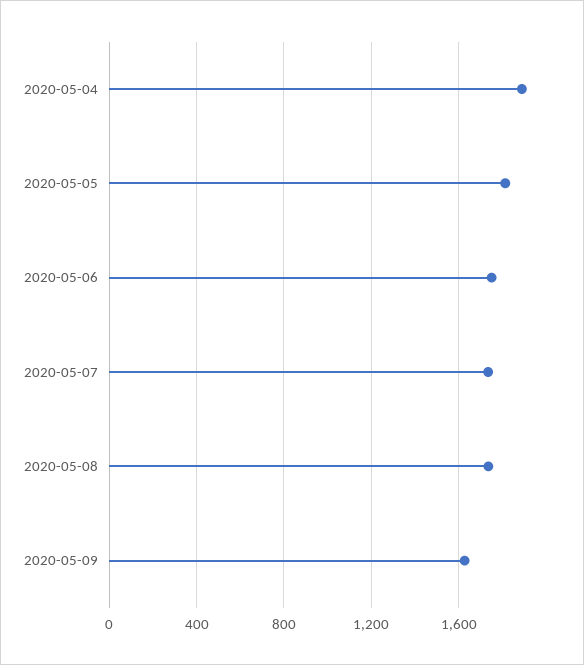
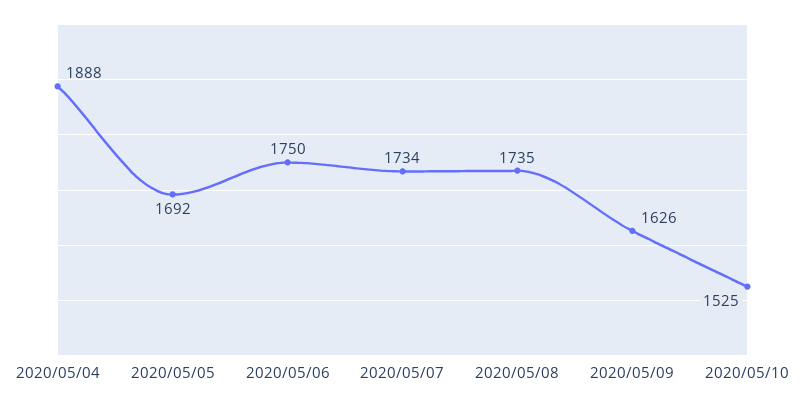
2020-05-05: 1800 -> 1692
2020/05/10: none -> 1525

